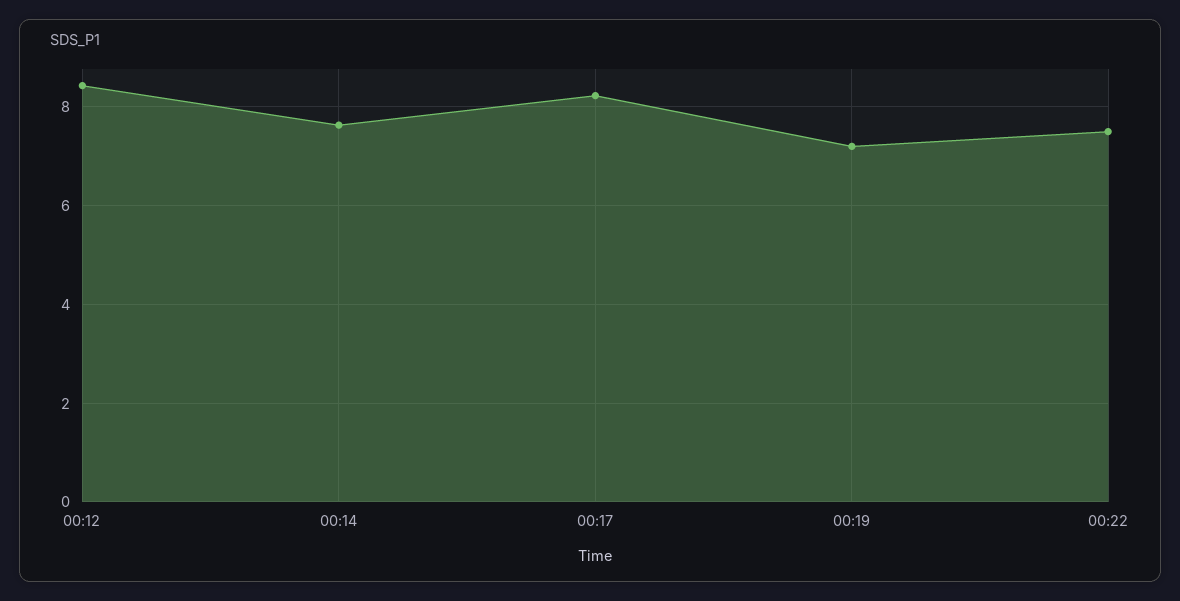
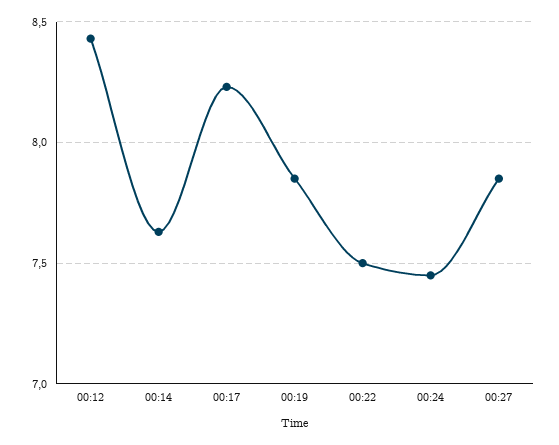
00:19: 7.2 -> 7.85
00:24: none -> 7.45
00:27: none -> 7.85

